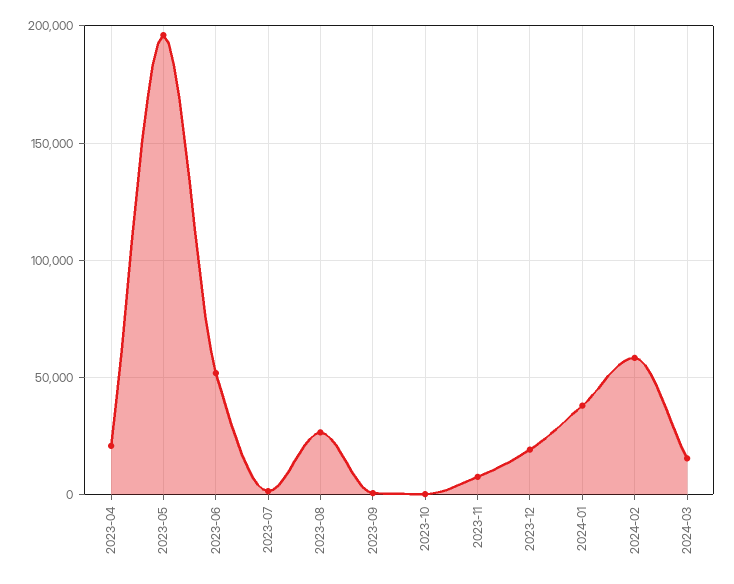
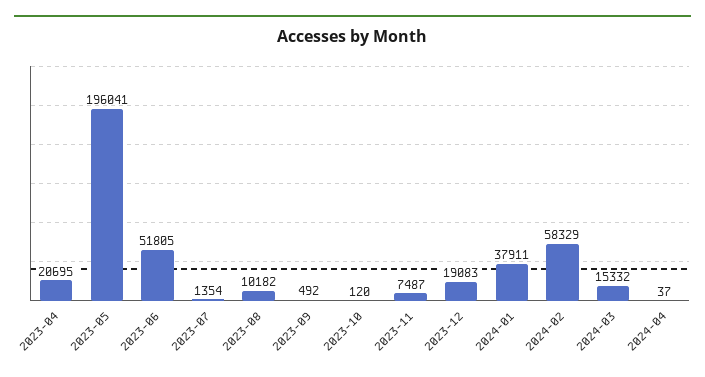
2023-08: 25000 -> 10182
2024-04: none -> 37

